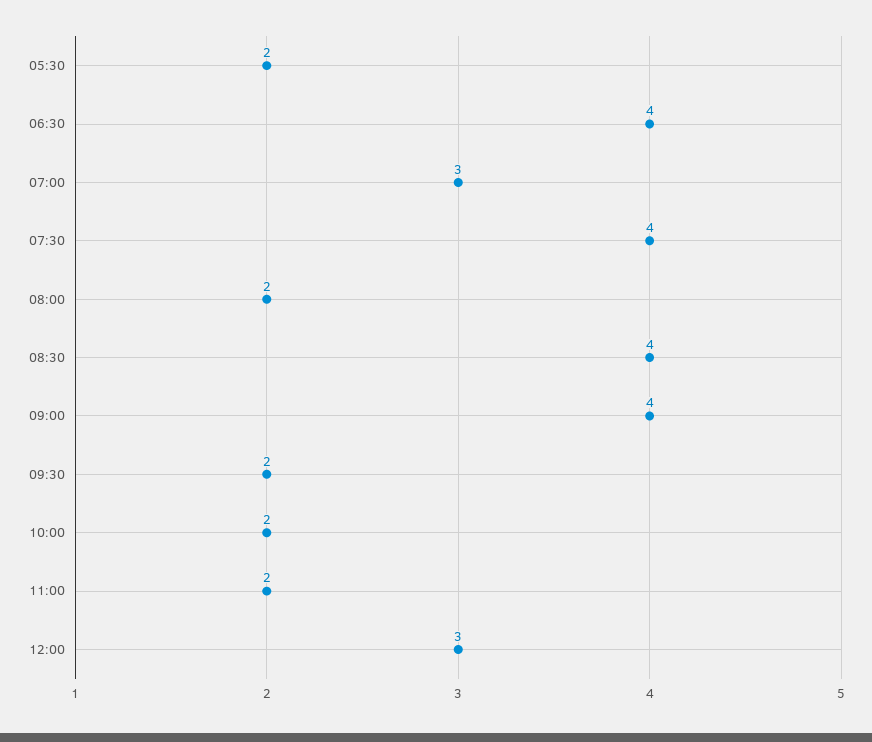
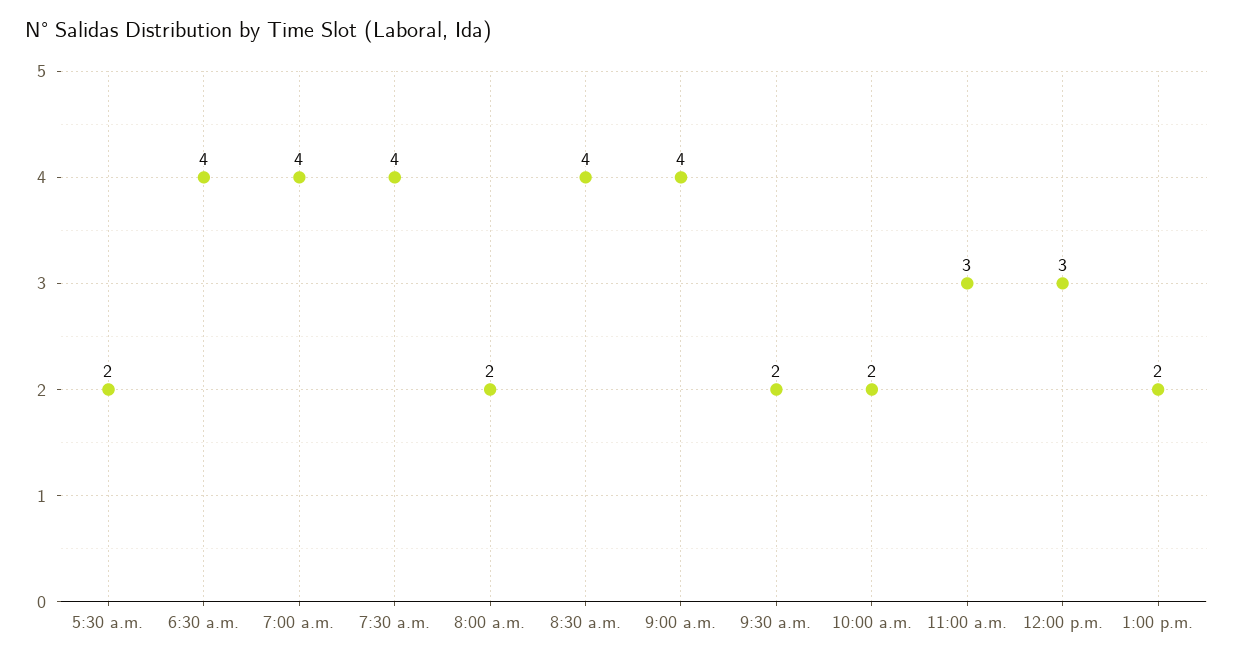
07:00: 3 -> 4
11:00: 2 -> 3
1:00 p.m.: none -> 2

